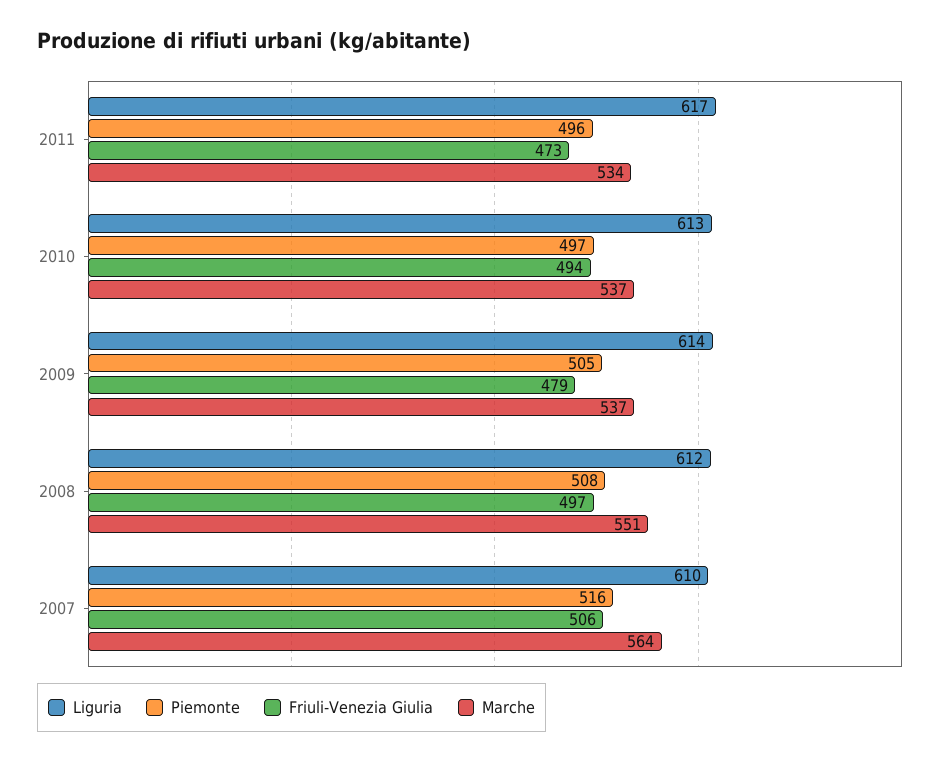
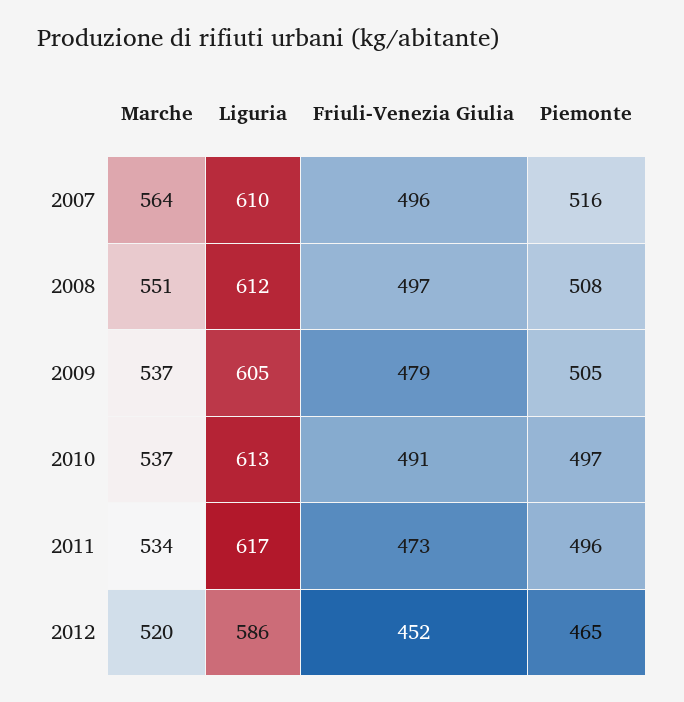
Friuli-Venezia Giulia, 2010: 494 -> 491
Liguria, 2009: 614 -> 605
Friuli-Venezia Giulia, 2007: 506 -> 496
Marche, 2012: none -> 520
Liguria, 2012: none -> 586
Friuli-Venezia Giulia, 2012: none -> 452
Piemonte, 2012: none -> 465

